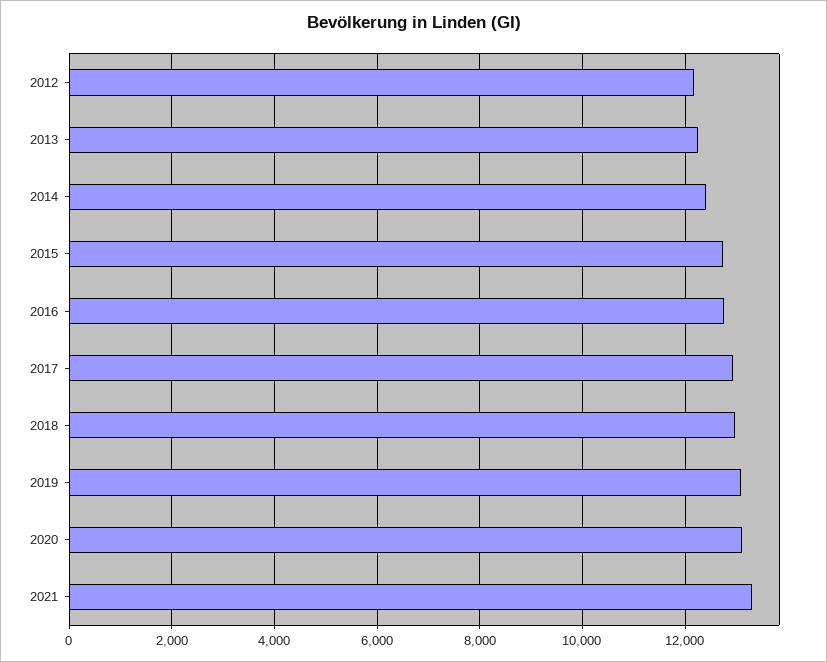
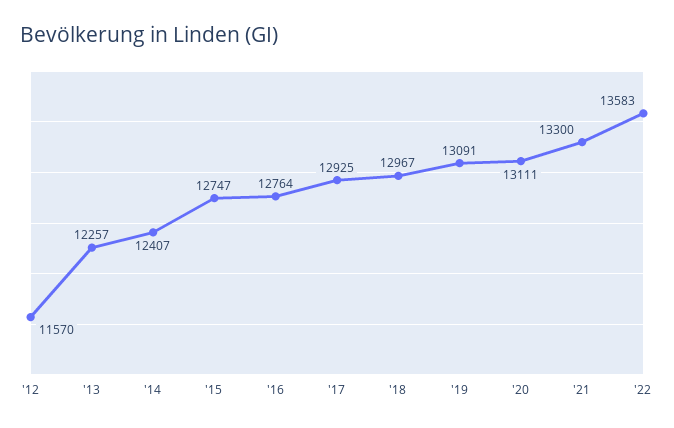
2012: 12200 -> 11570
'22: none -> 13583

